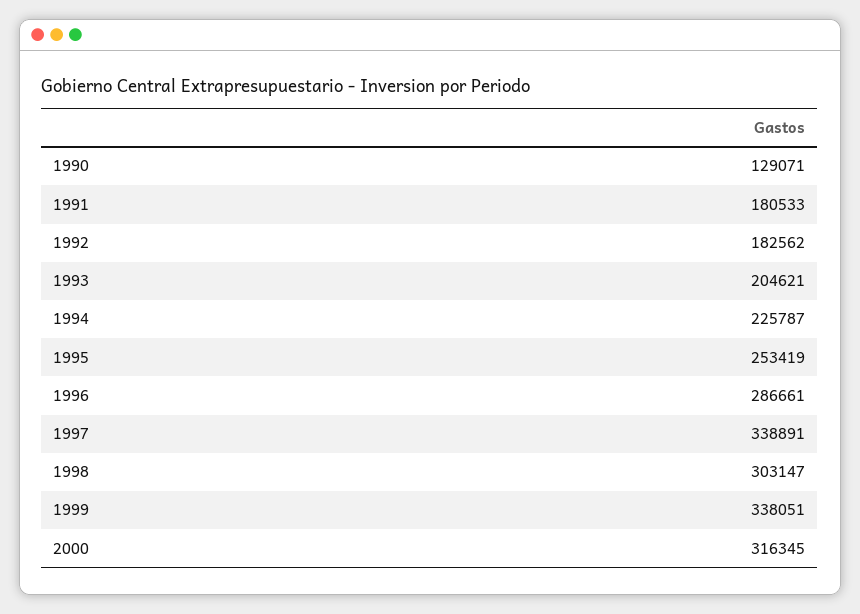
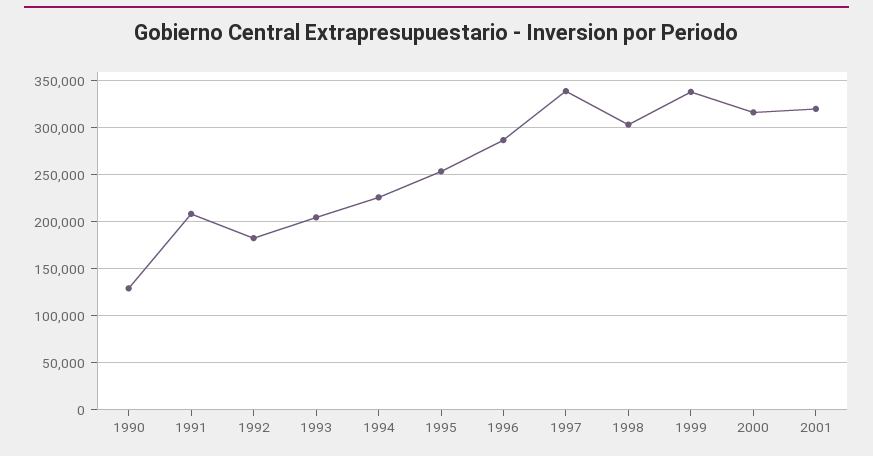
1991: 180533 -> 210000
2001: none -> 320000

